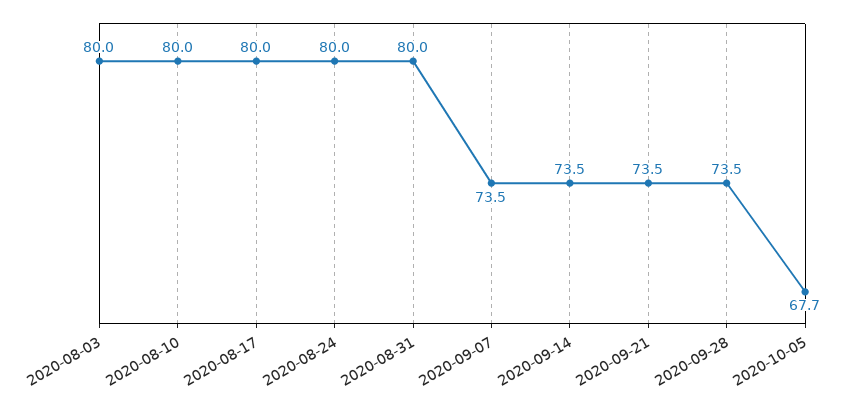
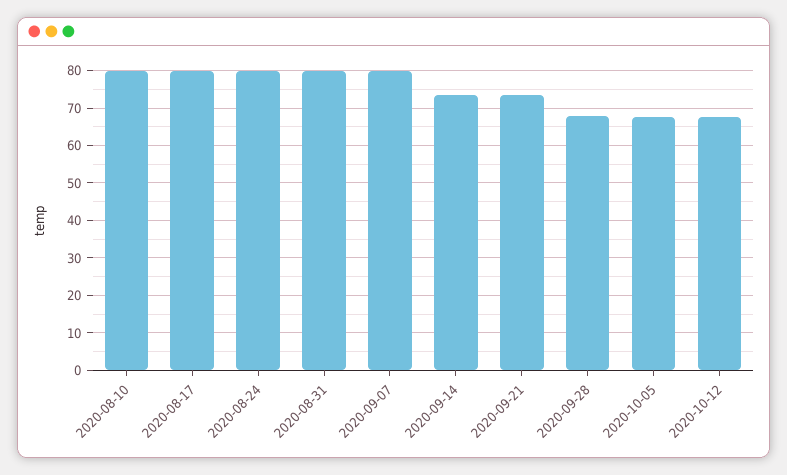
2020-08-03: 80 -> none
2020-09-07: 73.5 -> 80
2020-09-28: 73.5 -> 68
2020-10-12: none -> 68

